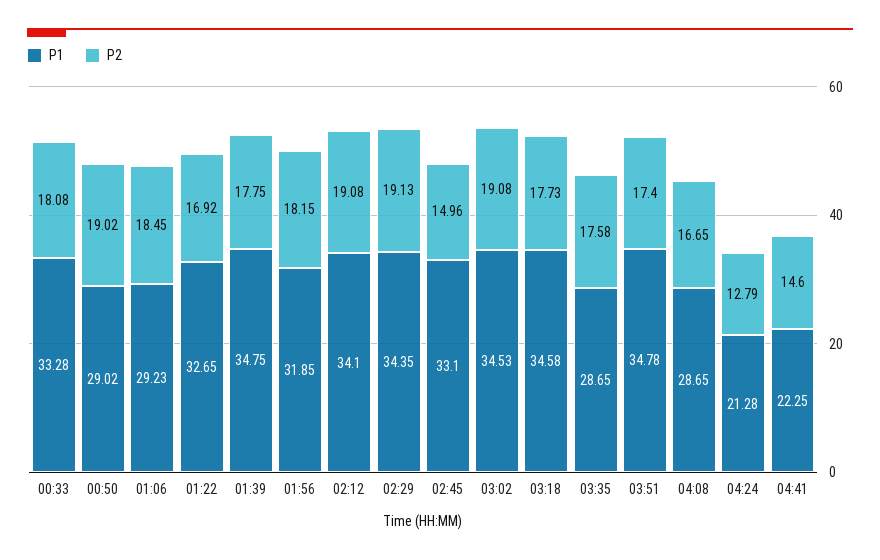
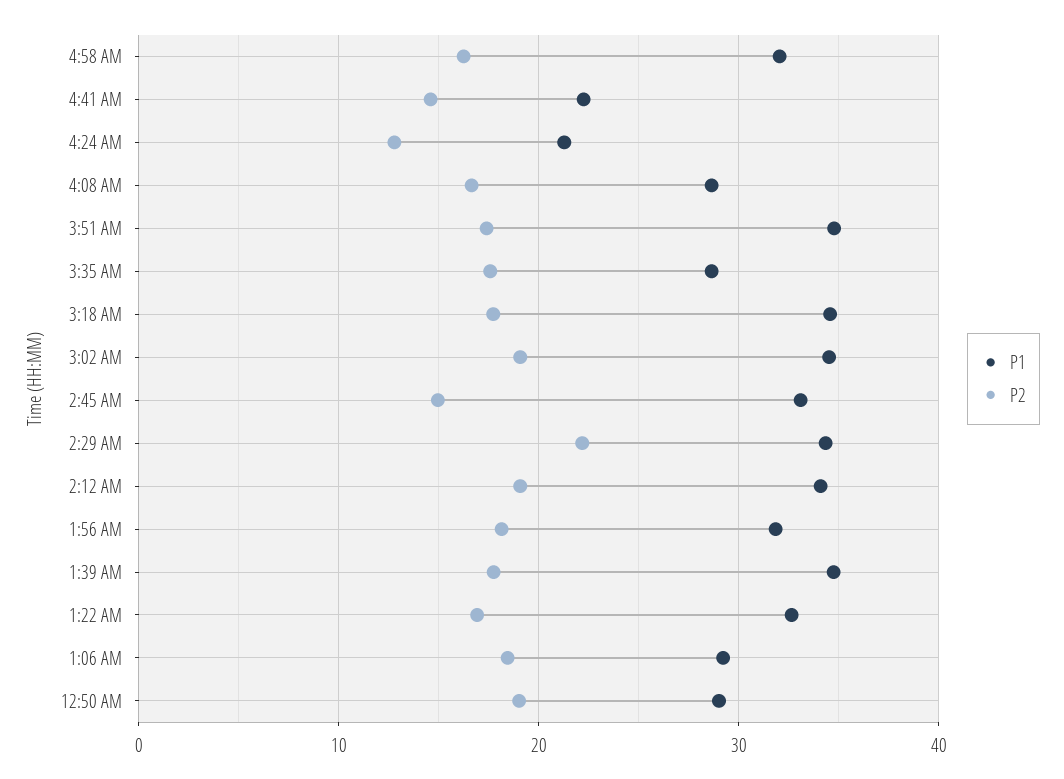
P1, 00:33: 33.28 -> none
P2, 00:33: 18.08 -> none
P2, 02:29: 19.13 -> 22
P1, 4:58 AM: none -> 32
P2, 4:58 AM: none -> 16

